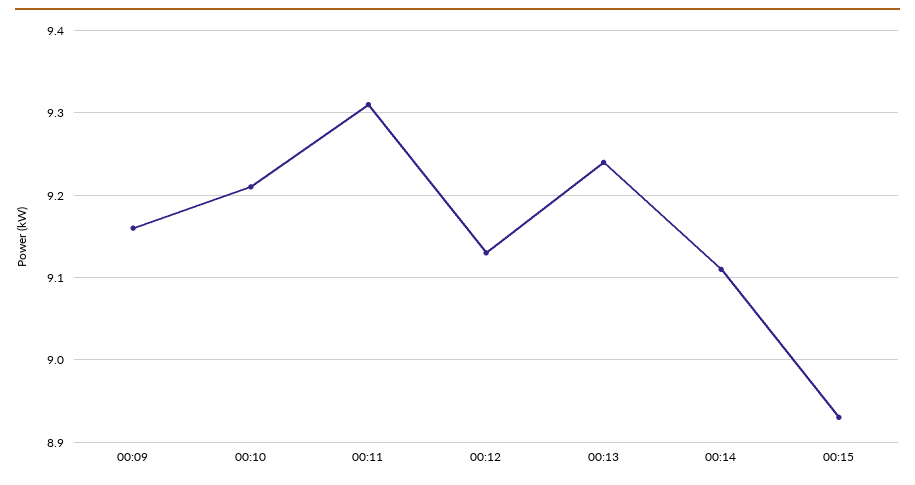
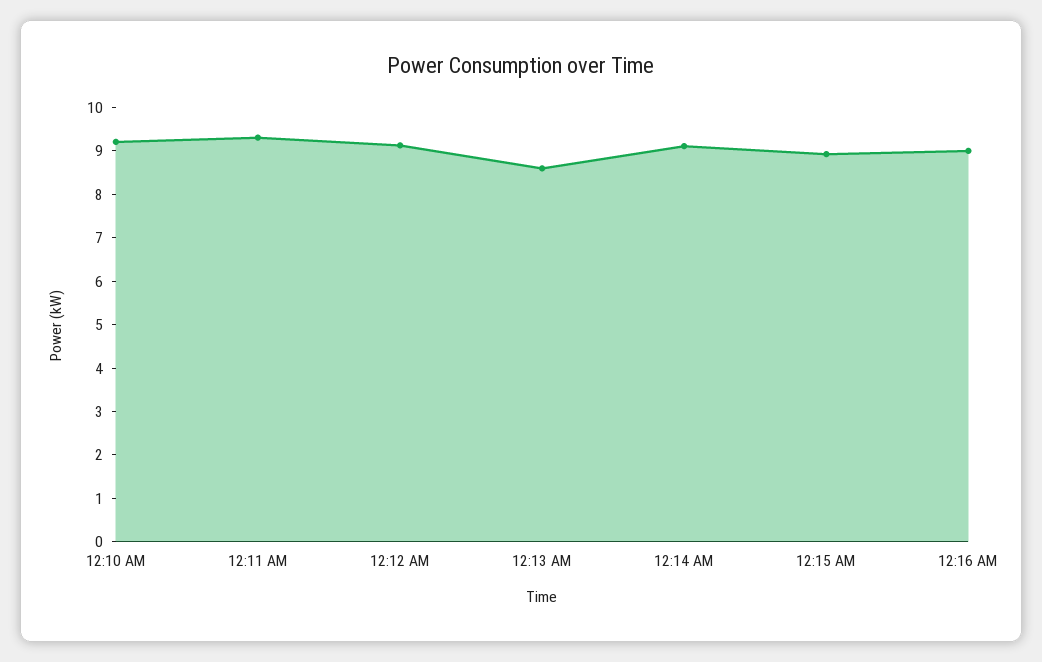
00:09: 9.16 -> none
00:13: 9.24 -> 8.6
12:16 AM: none -> 9

